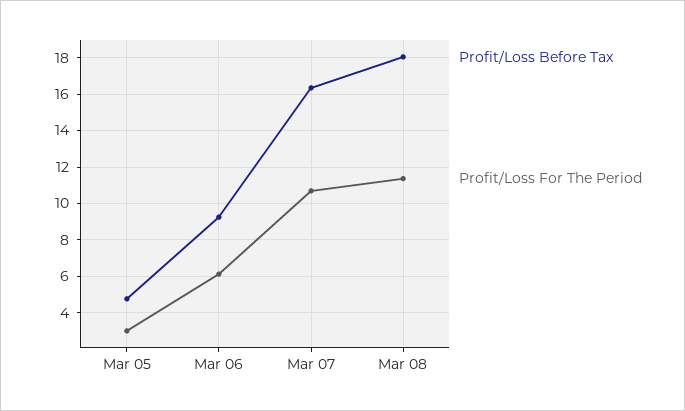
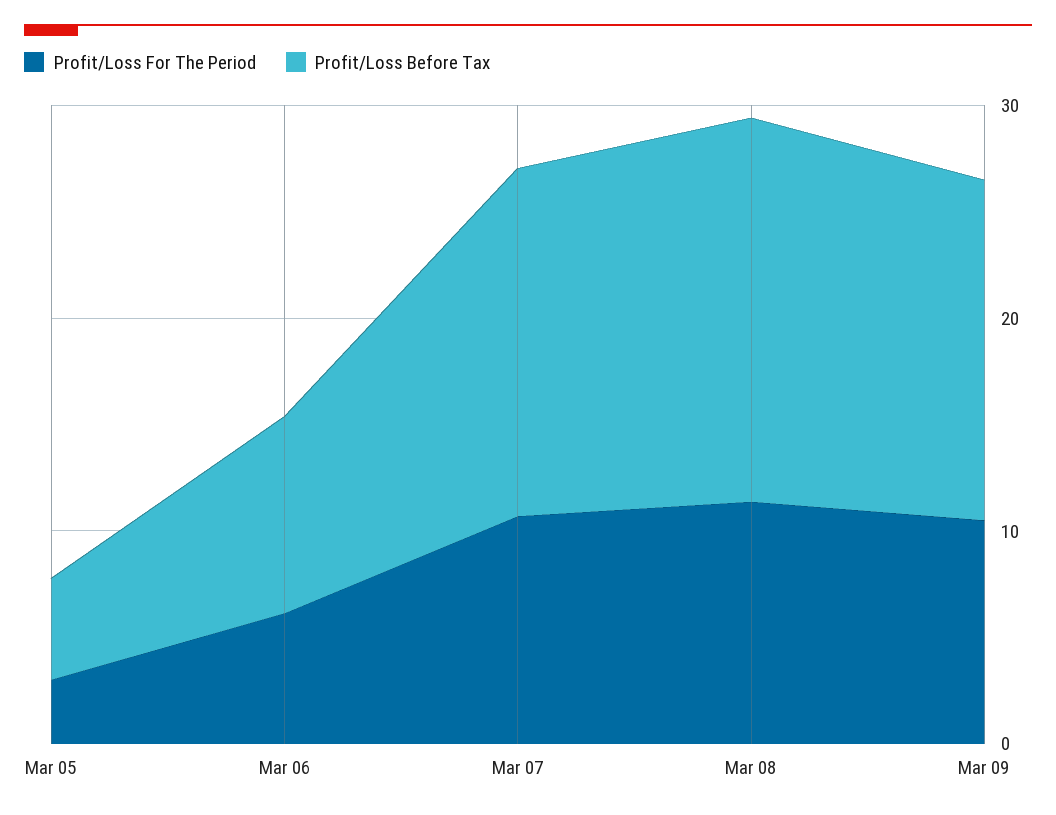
Profit/Loss For The Period, Mar 09: none -> 10
Profit/Loss Before Tax, Mar 09: none -> 16

